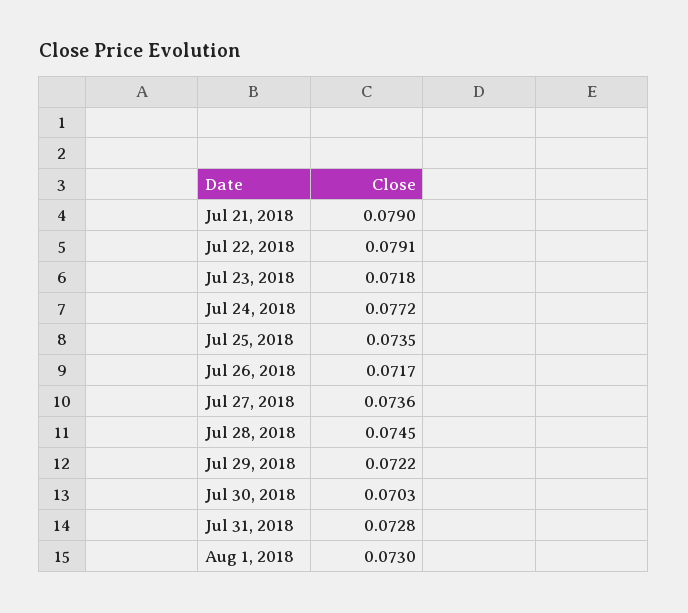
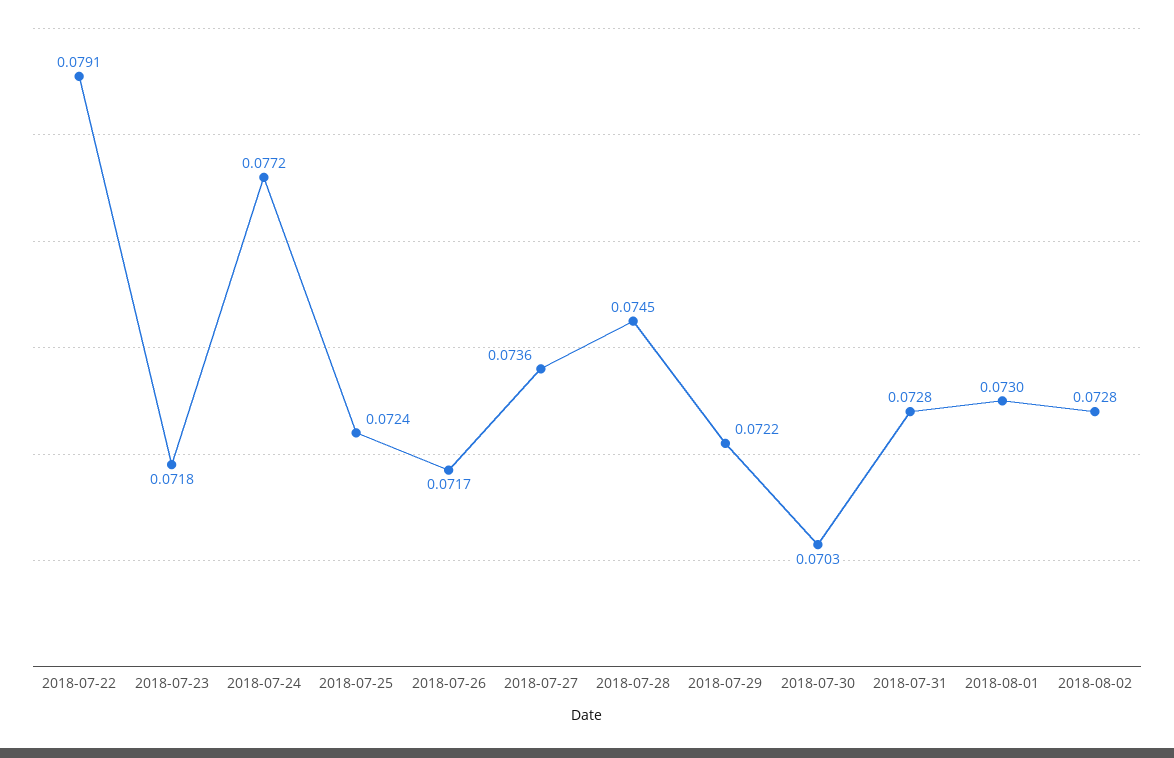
Jul 21, 2018: 0.079 -> none
Jul 25, 2018: 0.0735 -> 0.0724
2018-08-02: none -> 0.0728

